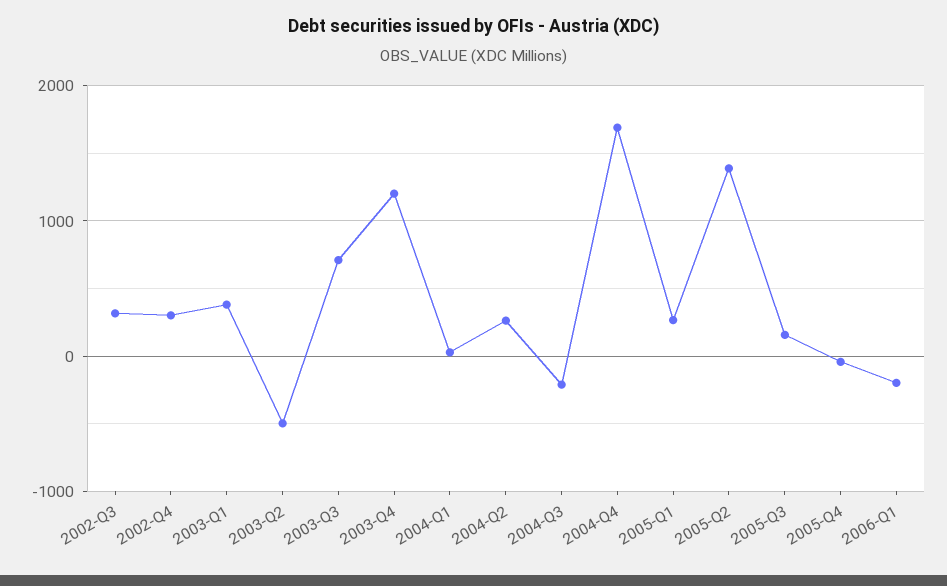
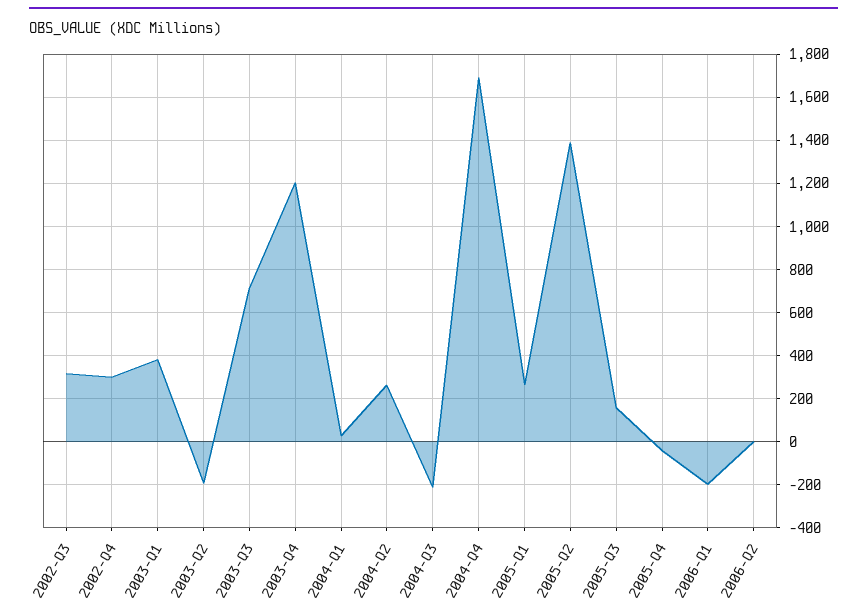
2003-Q2: -500 -> -200
2006-Q2: none -> 0

